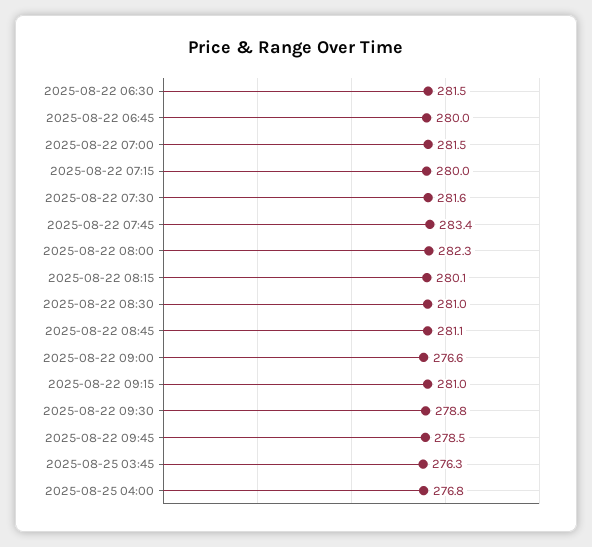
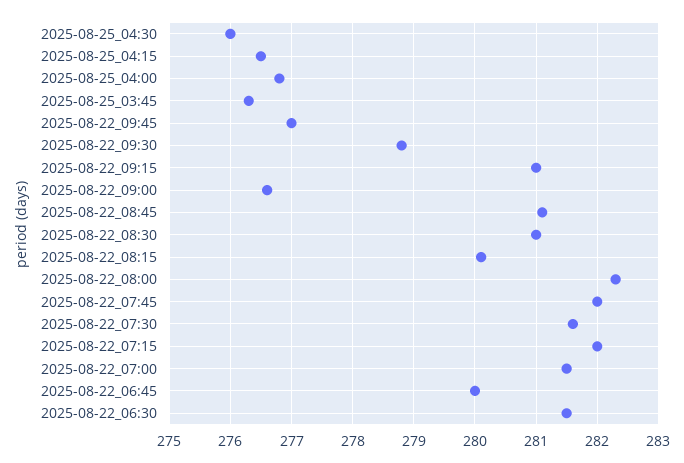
2025-08-22 07:15: 280 -> 282
2025-08-22 07:45: 283.4 -> 282
2025-08-22 09:45: 278.5 -> 277
2025-08-25_04:30: none -> 276
2025-08-25_04:15: none -> 276.5

